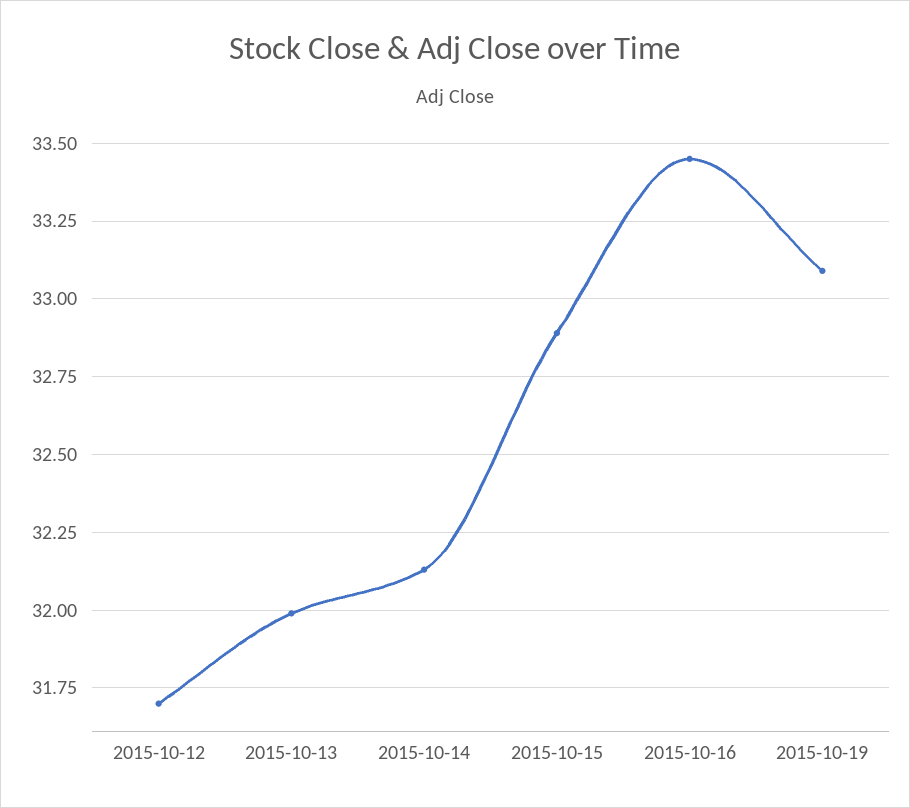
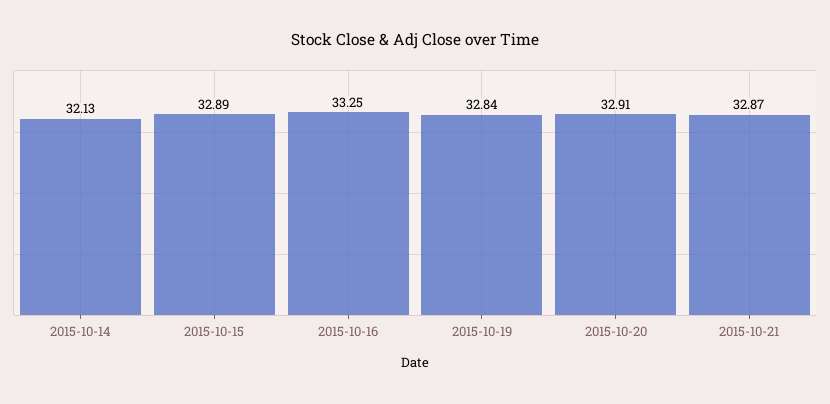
2015-10-12: 31.7 -> none
2015-10-13: 32 -> none
2015-10-16: 33.45 -> 33.25
2015-10-19: 33.1 -> 32.84
2015-10-20: none -> 32.91
2015-10-21: none -> 32.87

